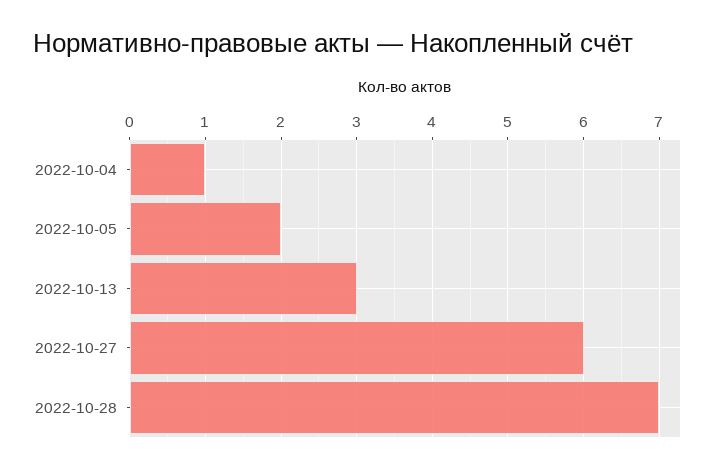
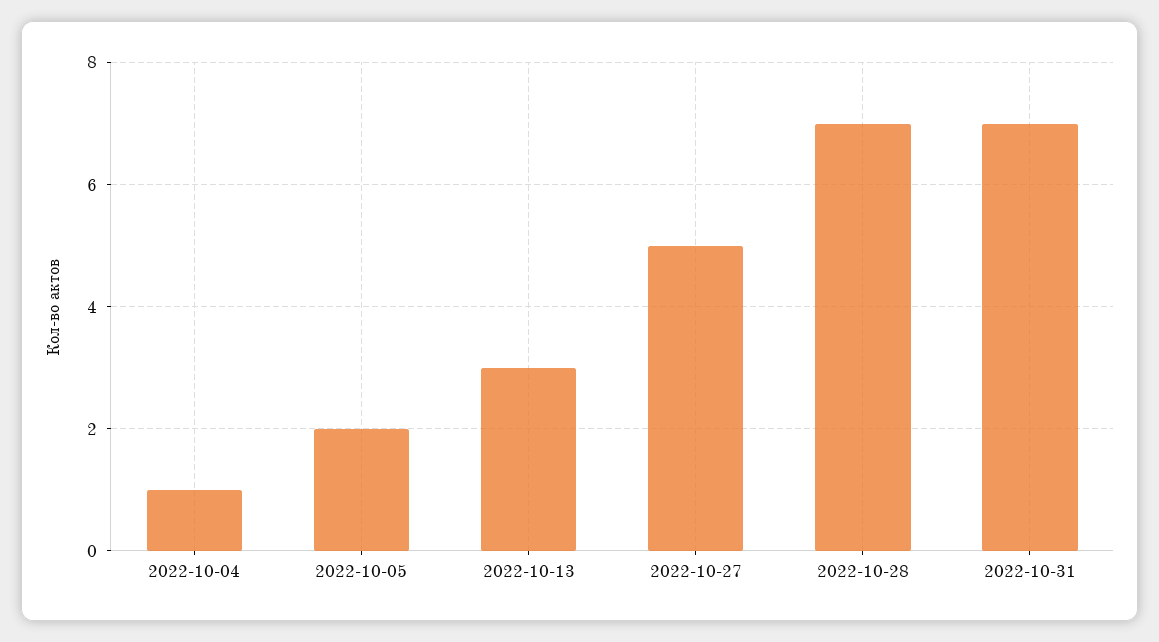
2022-10-27: 6 -> 5
2022-10-31: none -> 7

